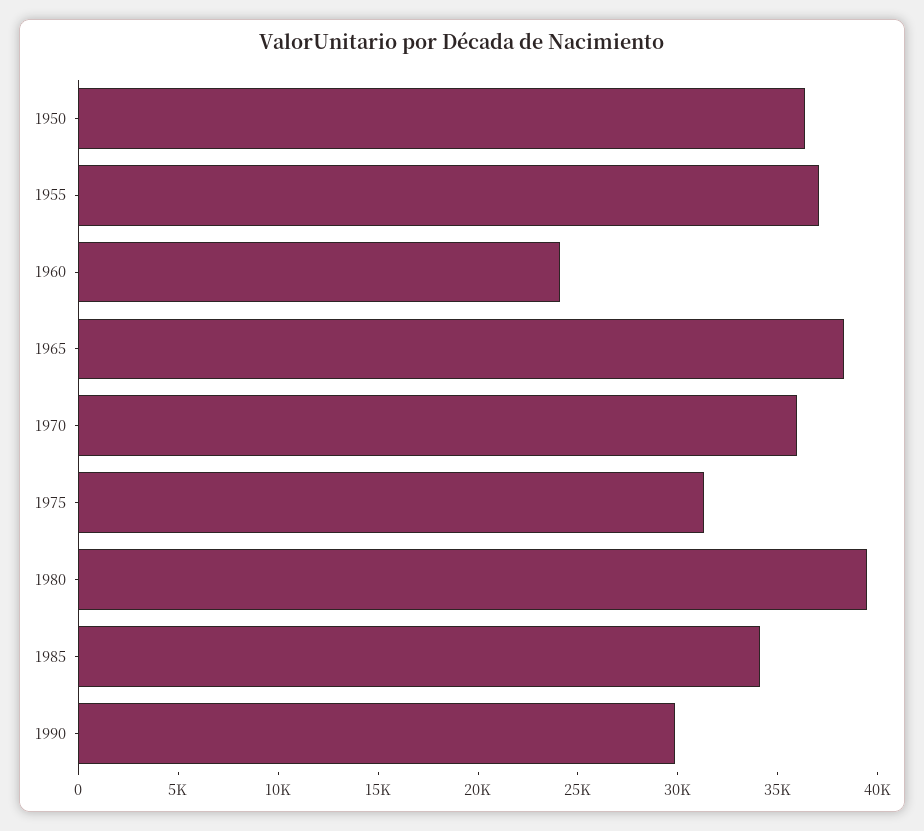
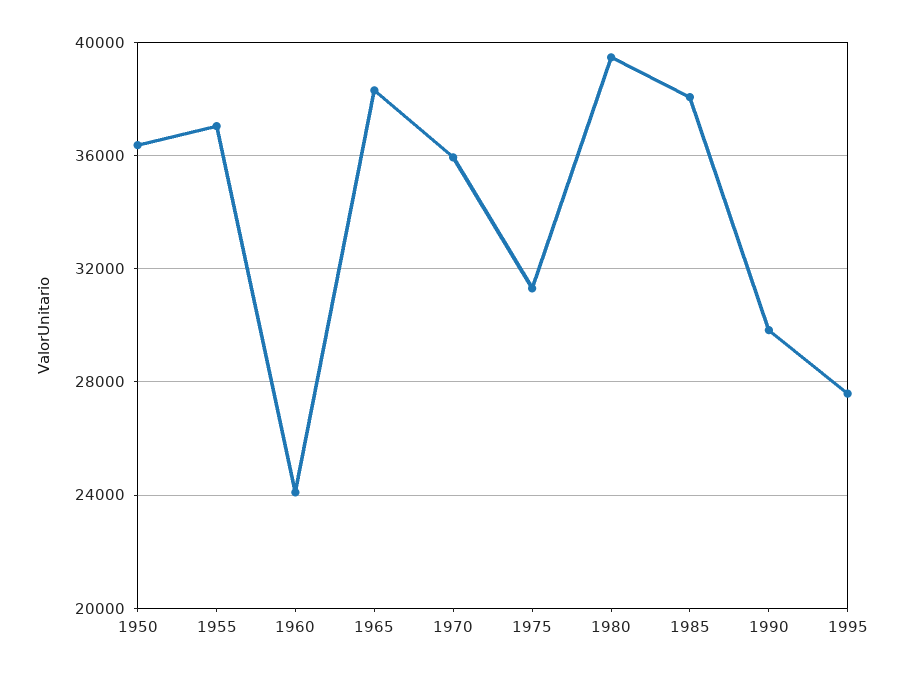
1985: 34000 -> 38000
1995: none -> 27500

